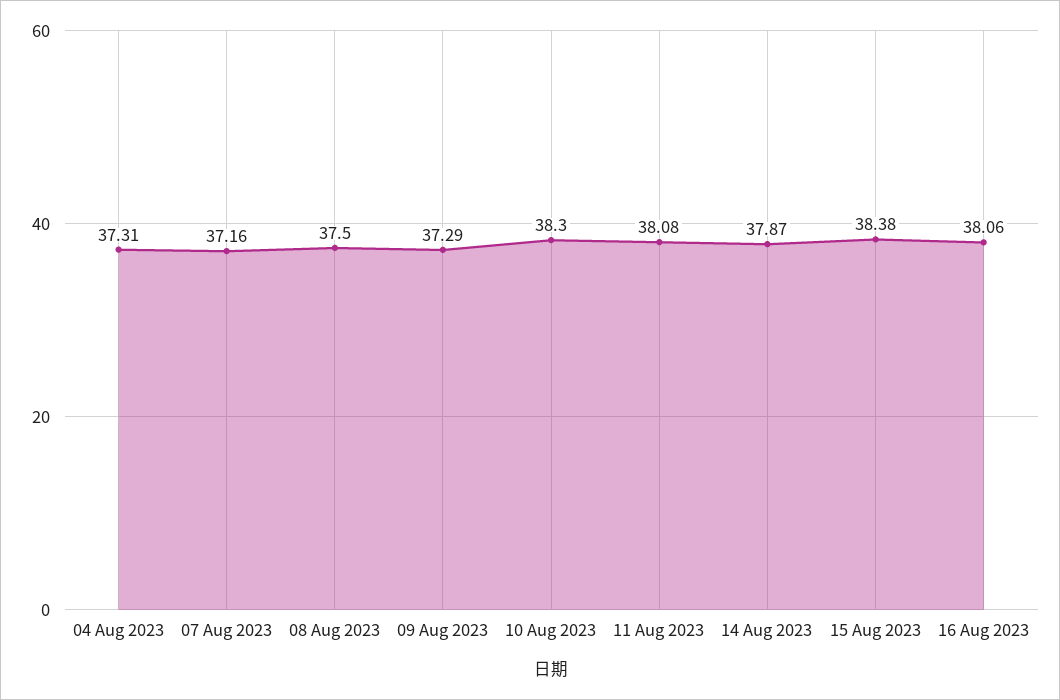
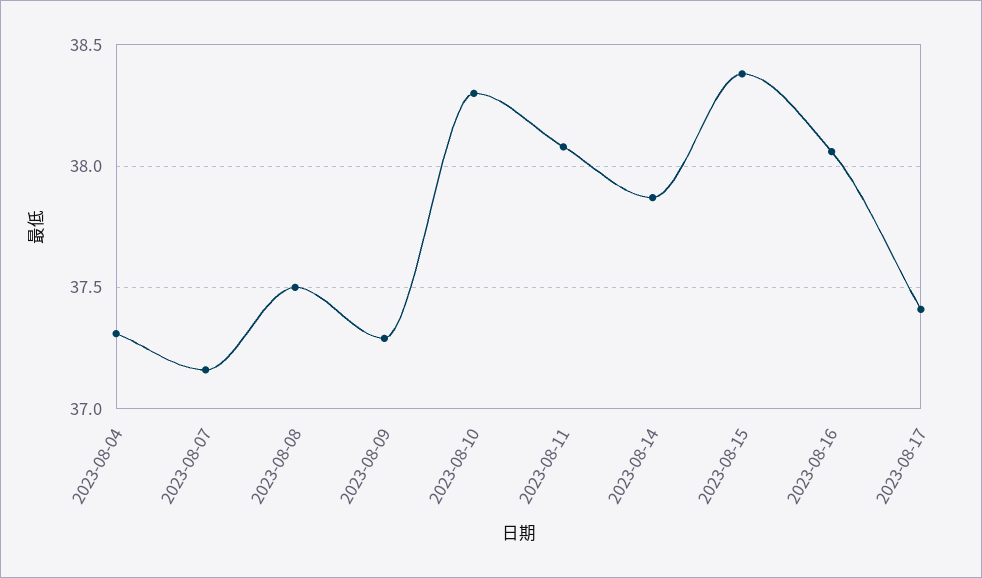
2023-08-17: none -> 37.4

